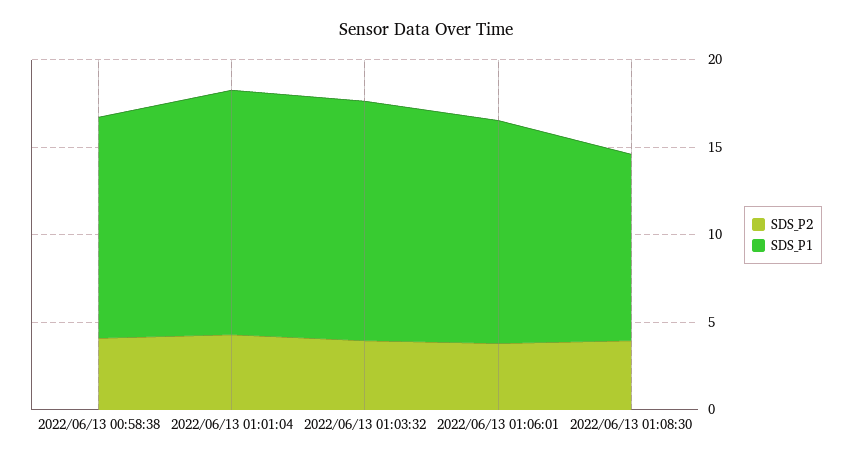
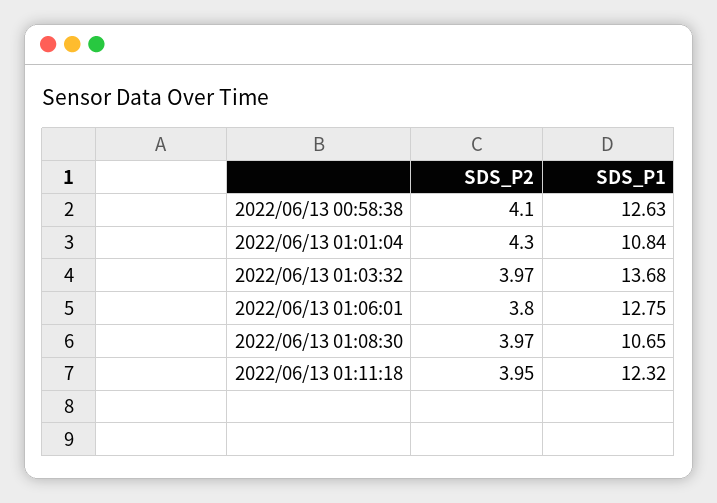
SDS_P1, 2022/06/13 01:01:04: 14 -> 10.84
SDS_P2, 2022/06/13 01:11:18: none -> 3.95
SDS_P1, 2022/06/13 01:11:18: none -> 12.32

